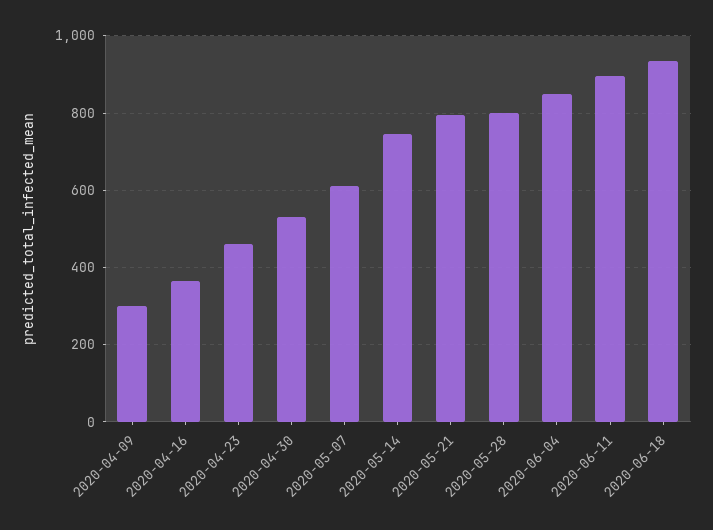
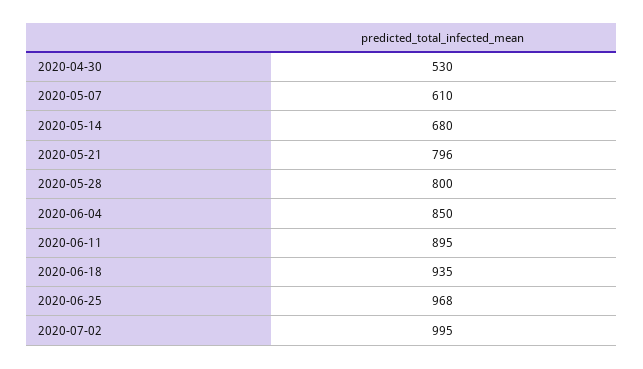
2020-04-09: 300 -> none
2020-04-16: 360 -> none
2020-04-23: 460 -> none
2020-05-14: 740 -> 680
2020-06-25: none -> 968
2020-07-02: none -> 995

